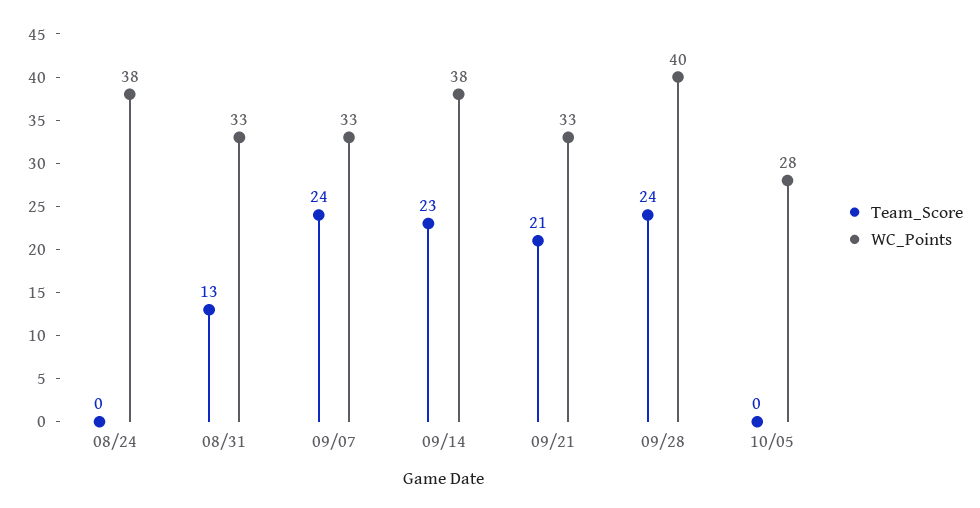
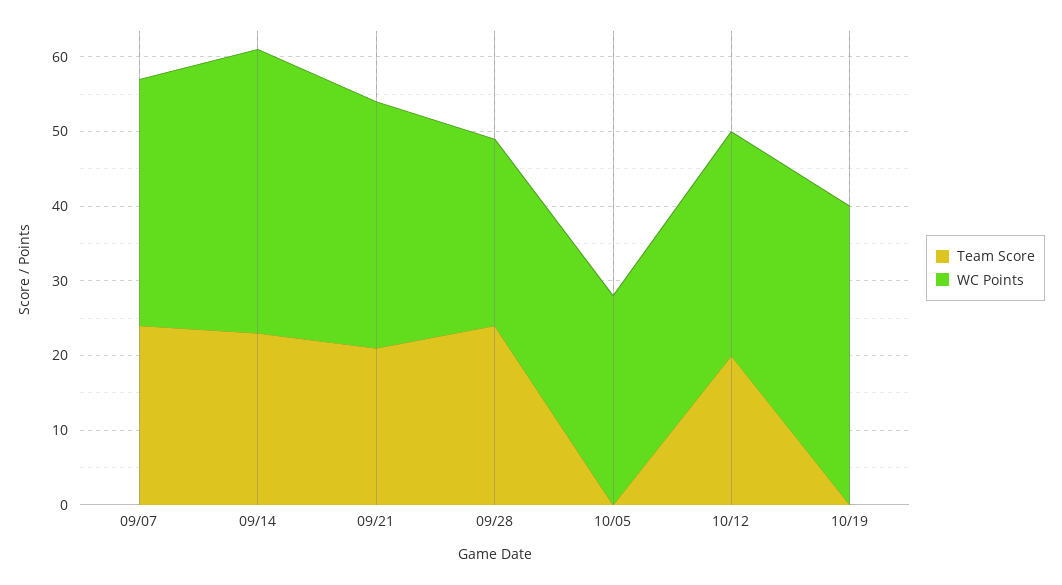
Team_Score, 08/24: 0 -> none
WC_Points, 08/24: 38 -> none
Team_Score, 08/31: 13 -> none
WC_Points, 08/31: 33 -> none
WC_Points, 09/28: 40 -> 25
Team_Score, 10/12: none -> 20
WC_Points, 10/12: none -> 30
Team_Score, 10/19: none -> 0
WC_Points, 10/19: none -> 40

